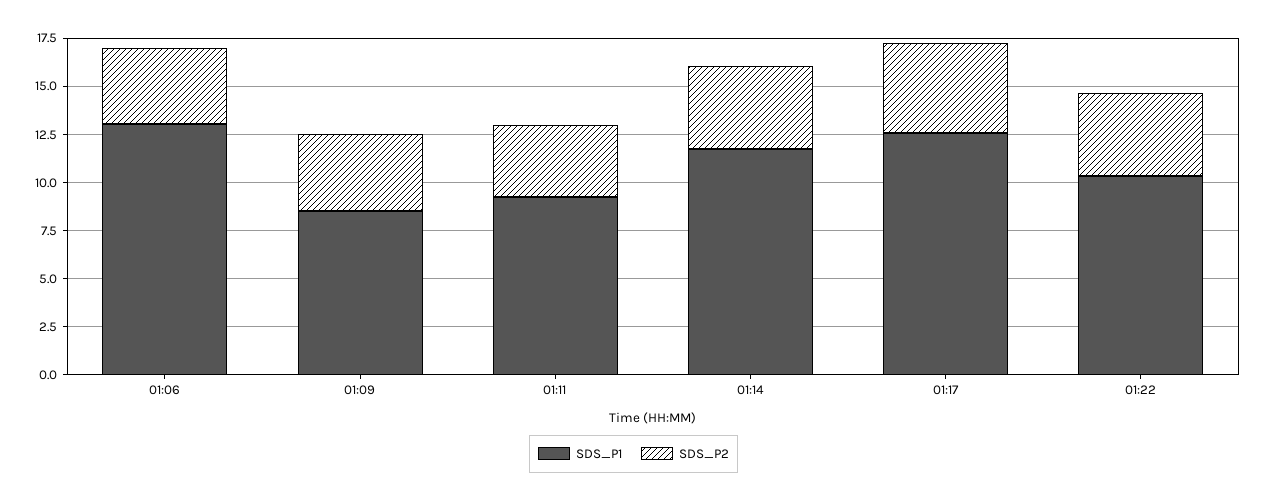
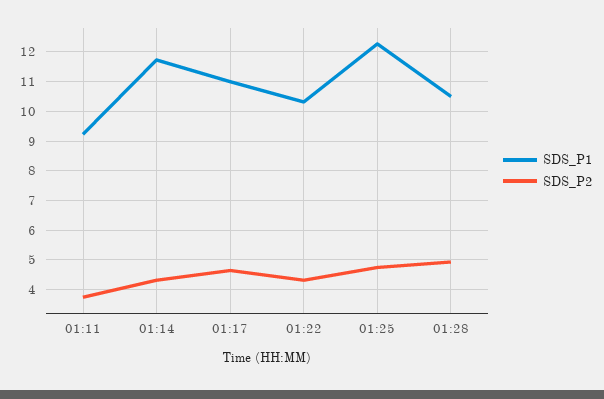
SDS_P1, 01:06: 13 -> none
SDS_P2, 01:06: 4 -> none
SDS_P1, 01:09: 8.5 -> none
SDS_P2, 01:09: 4 -> none
SDS_P1, 01:17: 12.5 -> 11
SDS_P1, 01:25: none -> 12.25
SDS_P2, 01:25: none -> 4.75
SDS_P1, 01:28: none -> 10.5
SDS_P2, 01:28: none -> 5

